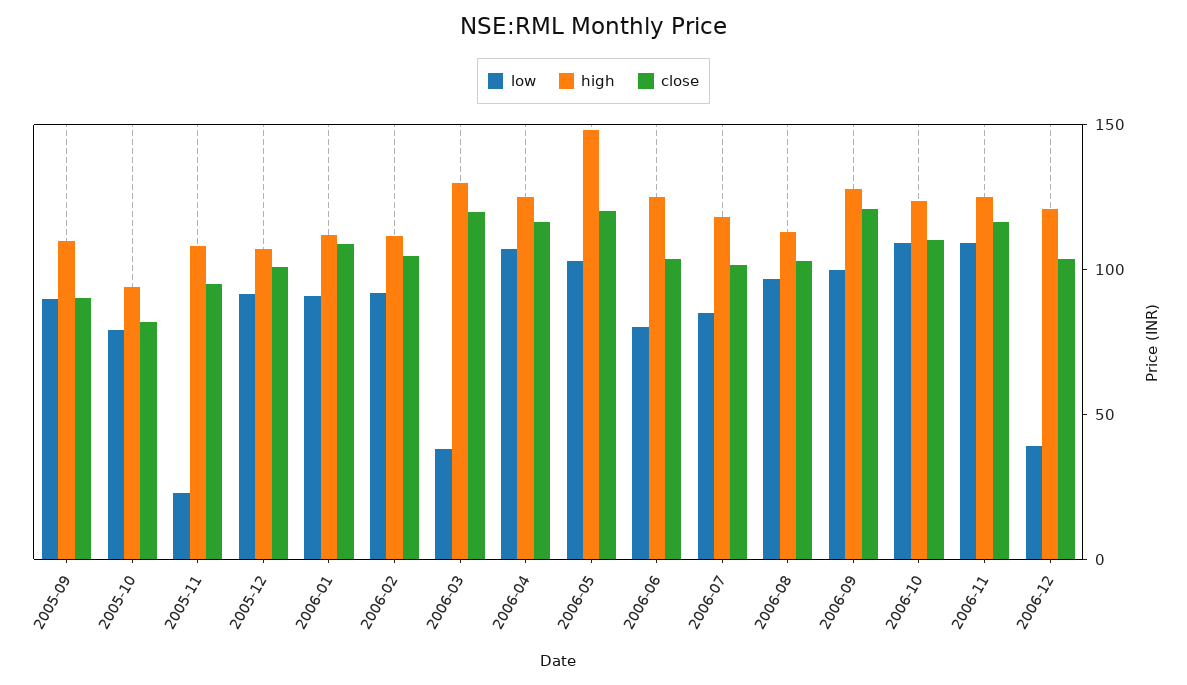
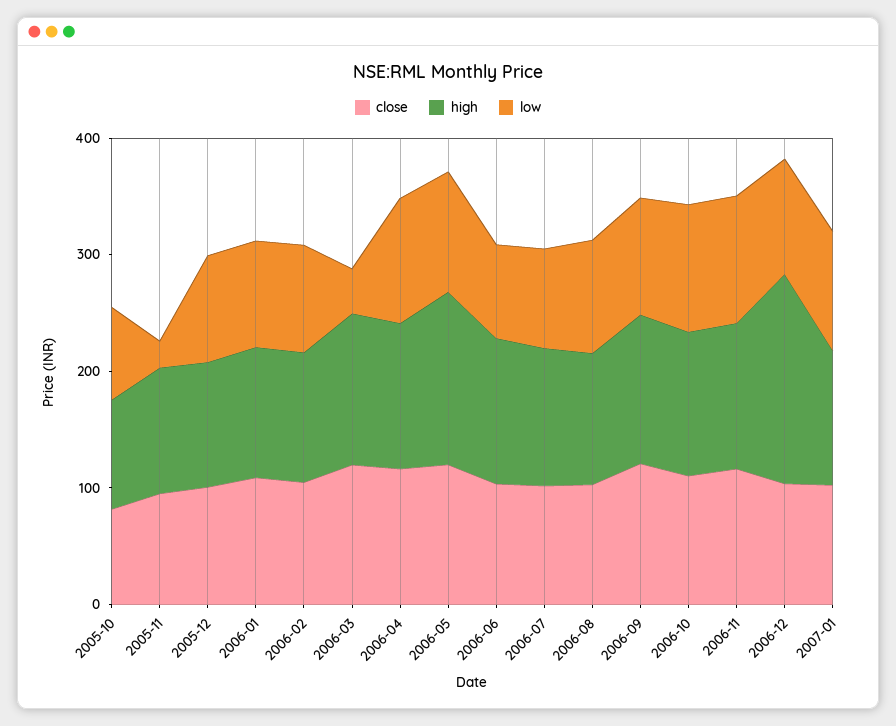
low, 2005-09: 90 -> none
high, 2005-09: 110 -> none
close, 2005-09: 90 -> none
low, 2006-12: 40 -> 100
high, 2006-12: 120 -> 180
close, 2007-01: none -> 100
high, 2007-01: none -> 120
low, 2007-01: none -> 100

